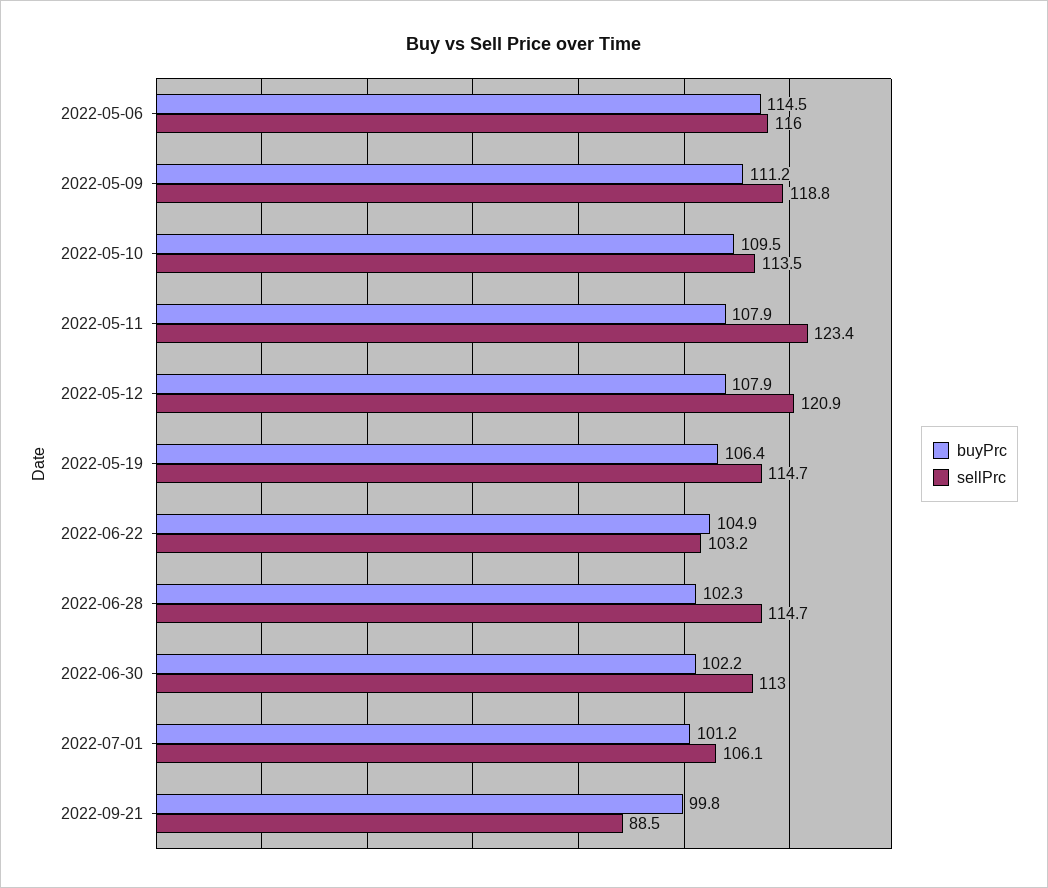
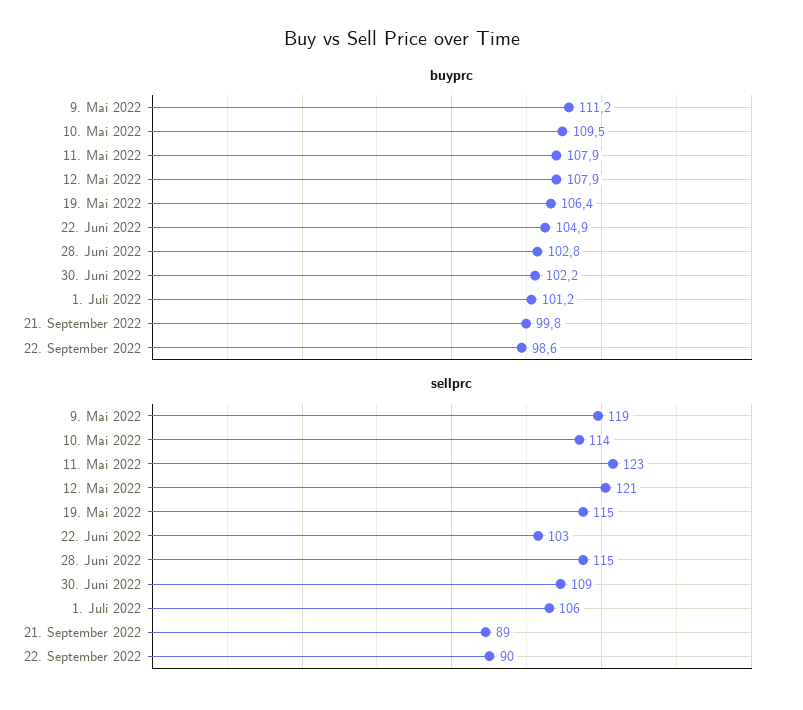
buyPrc, 2022-05-06: 114.5 -> none
sellPrc, 2022-05-06: 116 -> none
buyPrc, 2022-06-28: 102.3 -> 102.8
sellPrc, 2022-06-30: 113 -> 109
buyPrc, 22. September 2022: none -> 98.6
sellPrc, 22. September 2022: none -> 90

